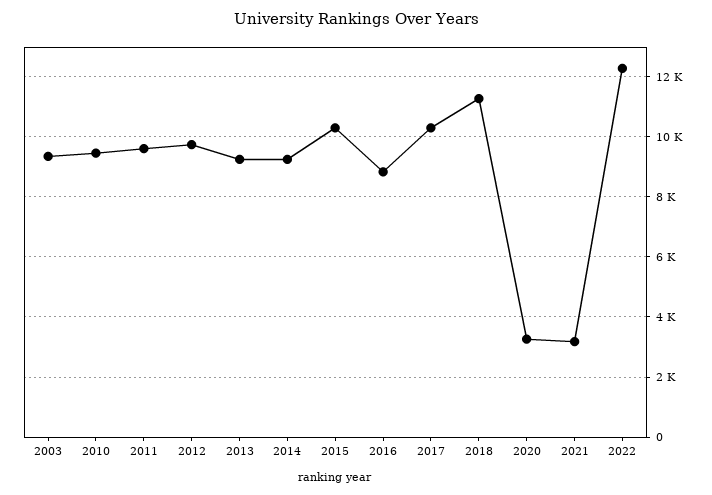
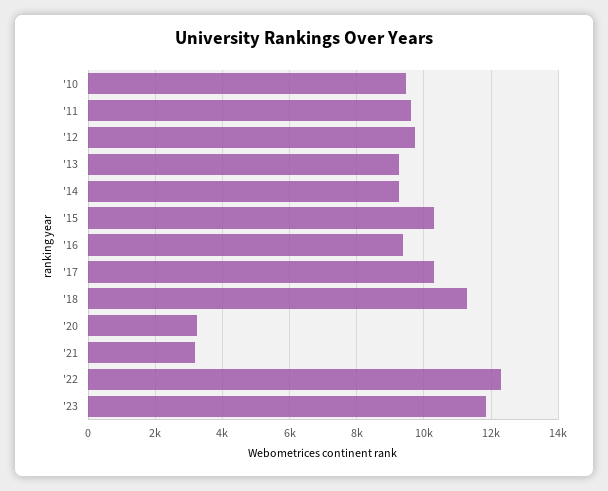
2003: 9400 -> none
2016: 8800 -> 9400
'23: none -> 11800

